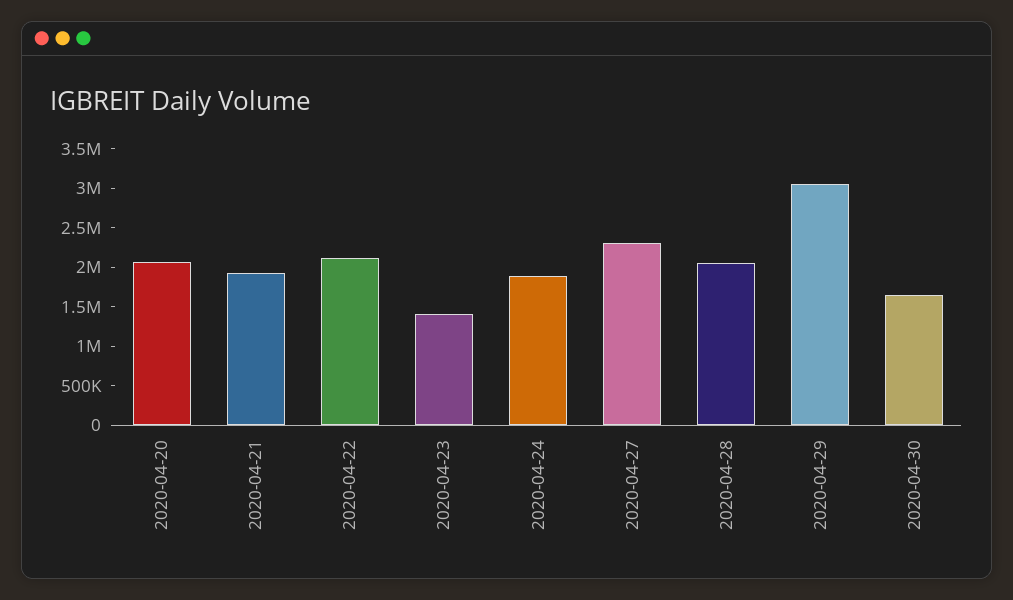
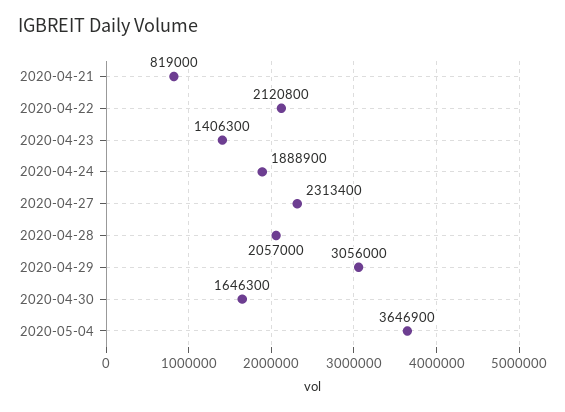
2020-04-20: 2000000 -> none
2020-04-21: 2000000 -> 819000
2020-05-04: none -> 3646900

